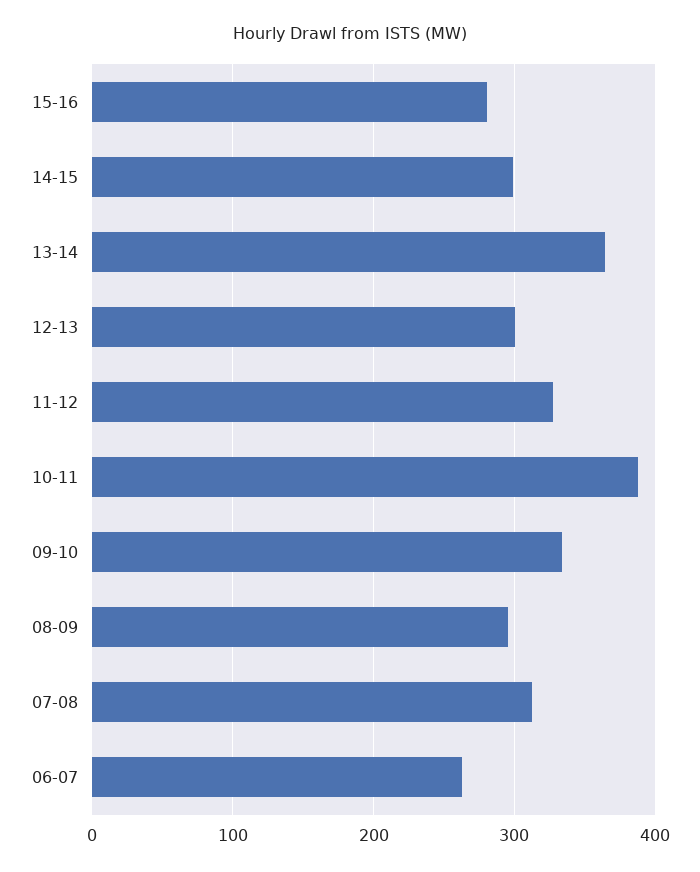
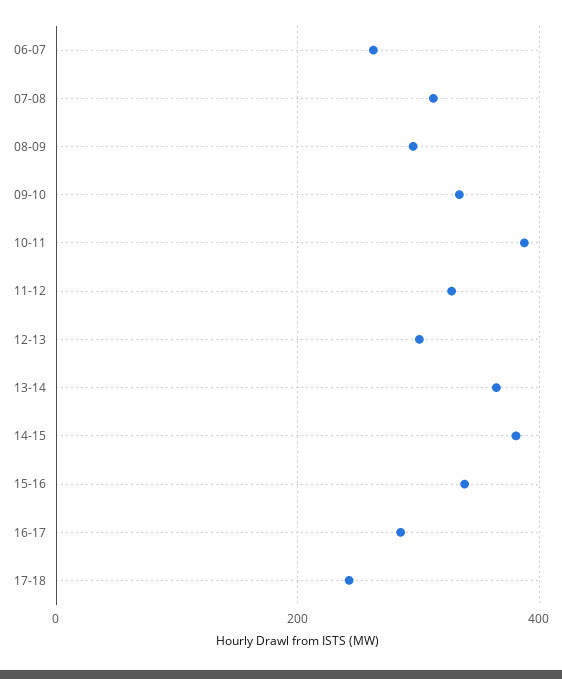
15-16: 280 -> 340
14-15: 300 -> 380
16-17: none -> 280
17-18: none -> 240

